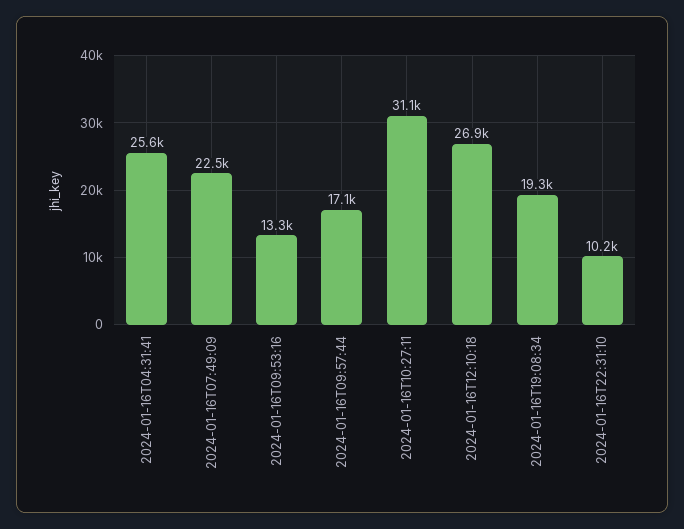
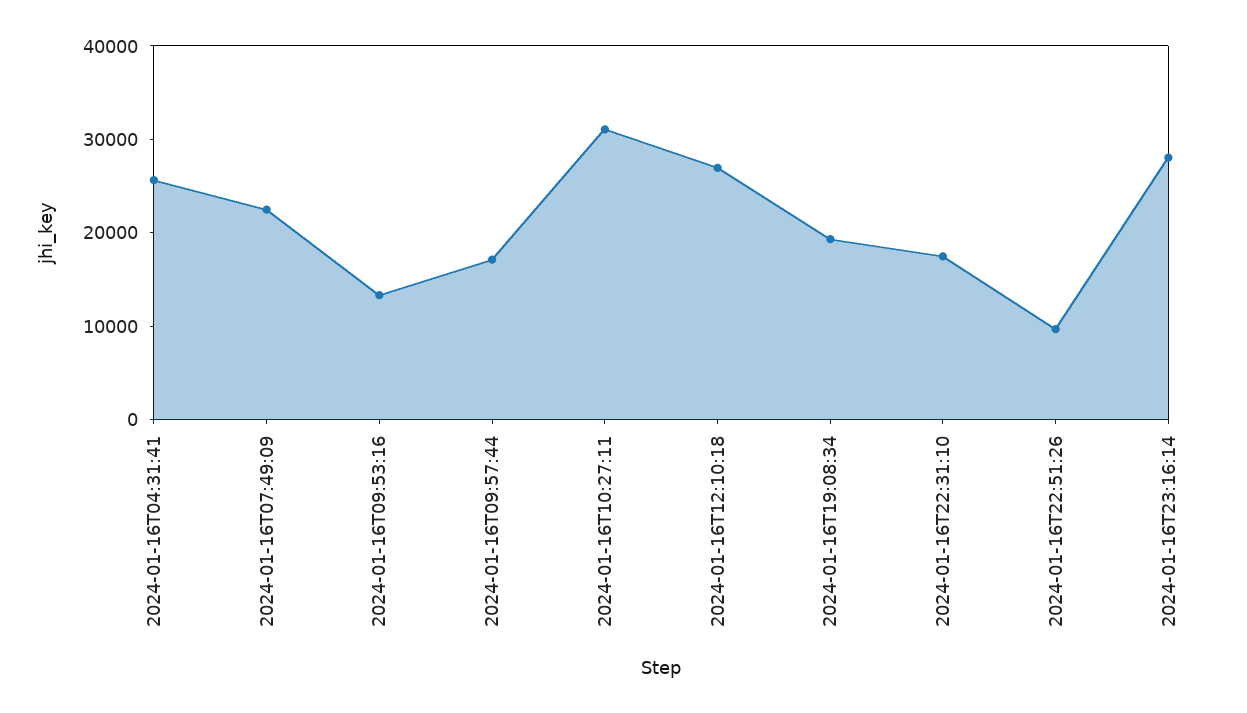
2024-01-16T22:31:10: 10200 -> 18000
2024-01-16T22:51:26: none -> 10000
2024-01-16T23:16:14: none -> 28000

